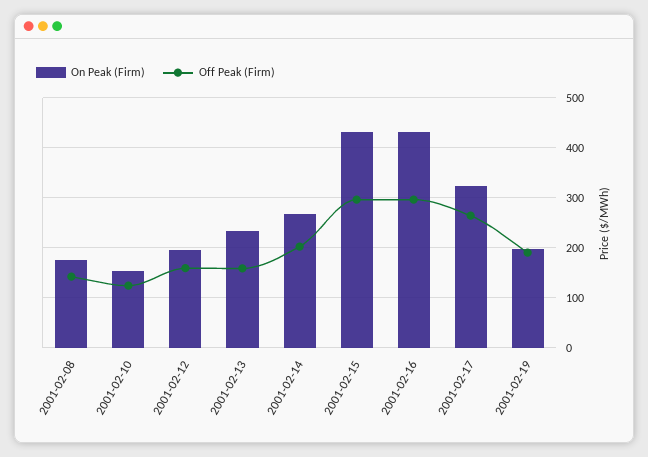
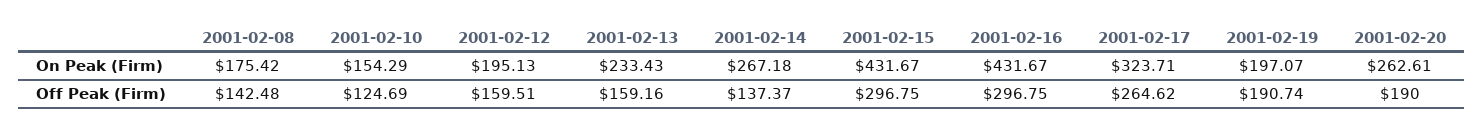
Off Peak (Firm), 2001-02-14: 200 -> 137.37
On Peak (Firm), 2001-02-20: none -> 262.61
Off Peak (Firm), 2001-02-20: none -> 190

